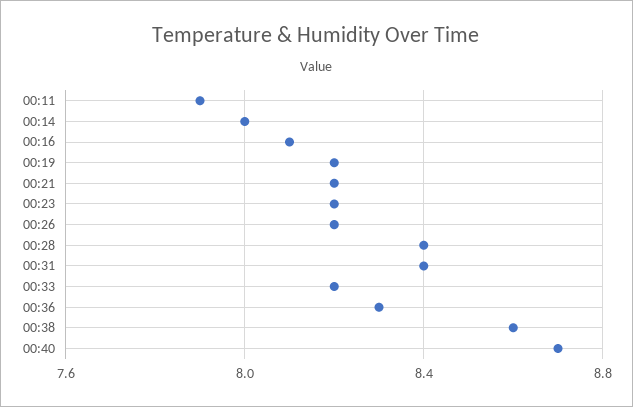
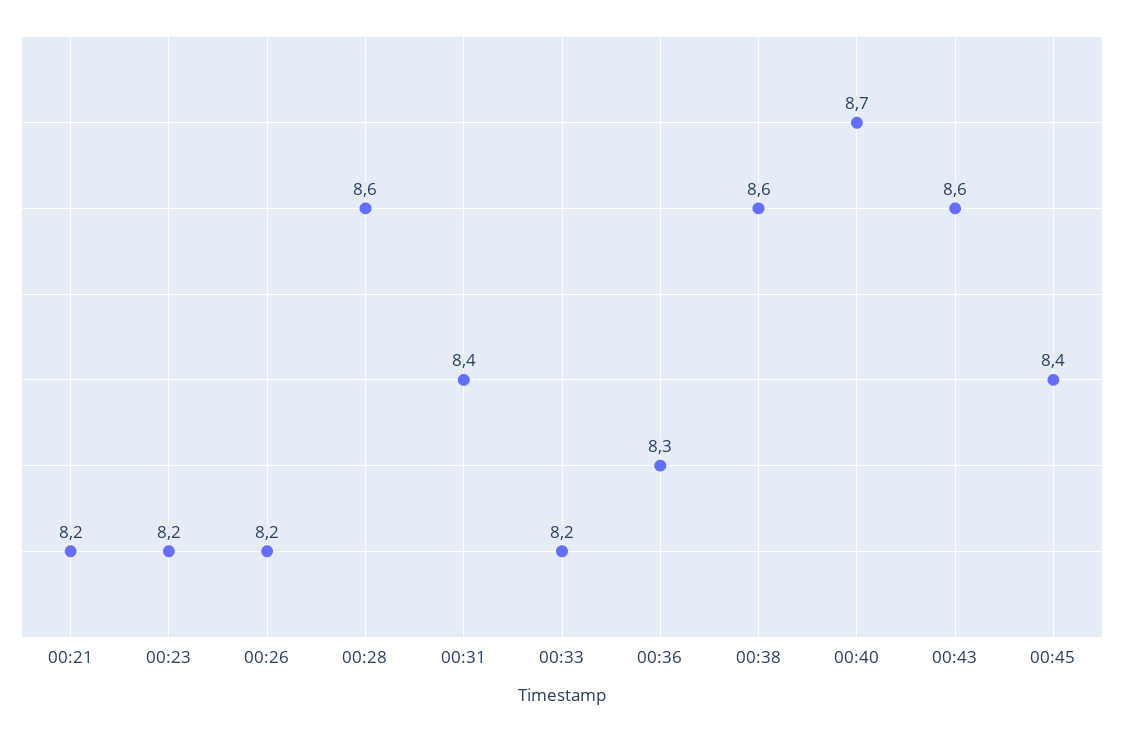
00:11: 7.9 -> none
00:14: 8 -> none
00:16: 8.1 -> none
00:19: 8.2 -> none
00:28: 8.4 -> 8.6
00:43: none -> 8.6
00:45: none -> 8.4

